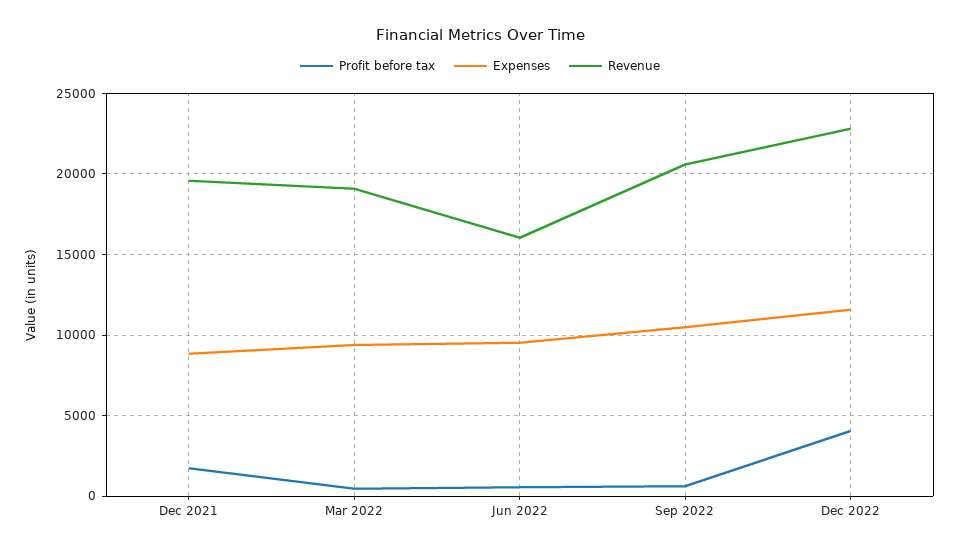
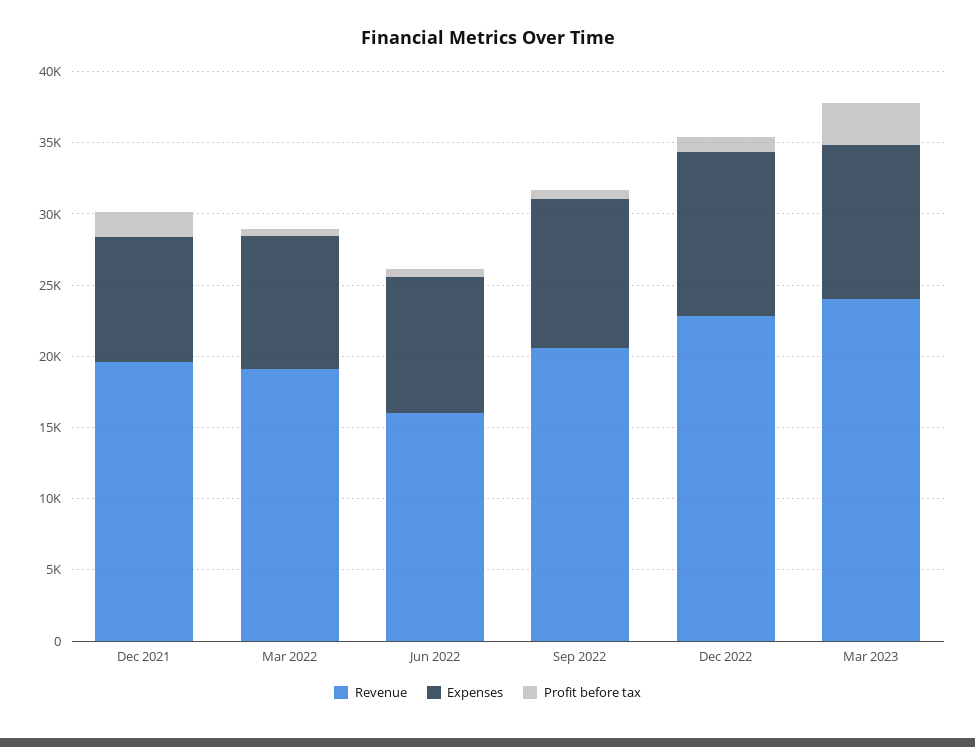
Profit before tax, Dec 2022: 4000 -> 1000
Revenue, Mar 2023: none -> 24000
Expenses, Mar 2023: none -> 11000
Profit before tax, Mar 2023: none -> 3000

